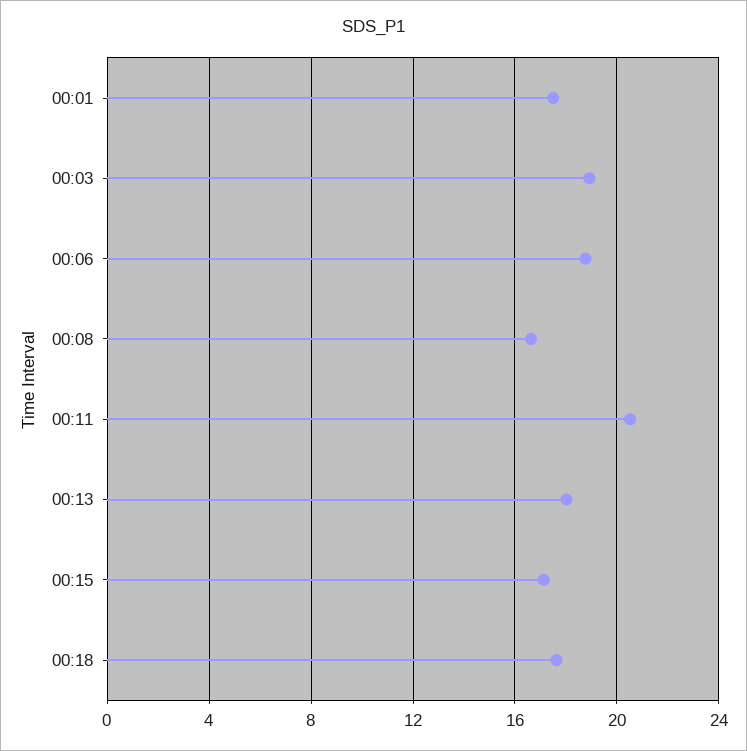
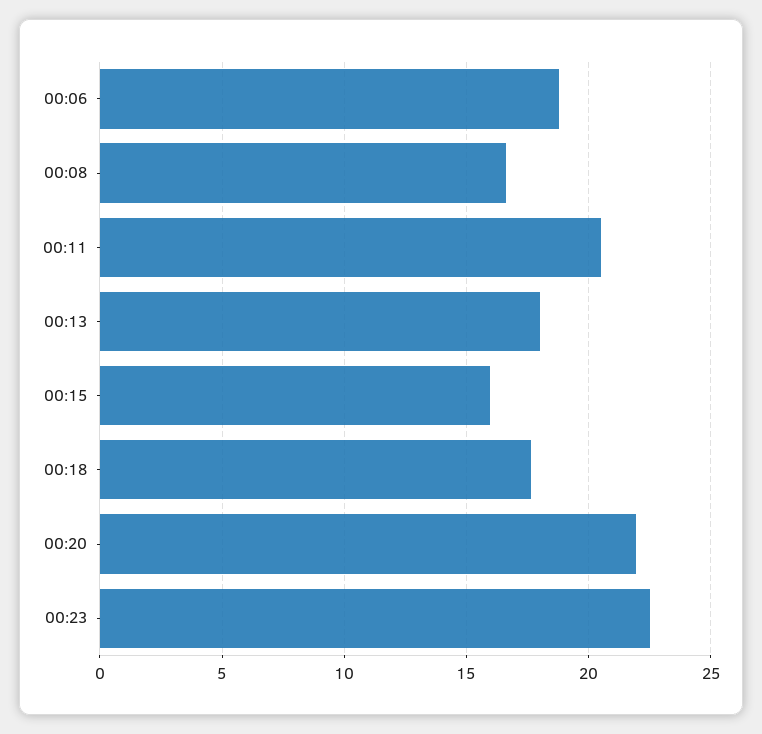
00:01: 17.5 -> none
00:03: 19 -> none
00:15: 17 -> 16
00:20: none -> 22
00:23: none -> 22.5

